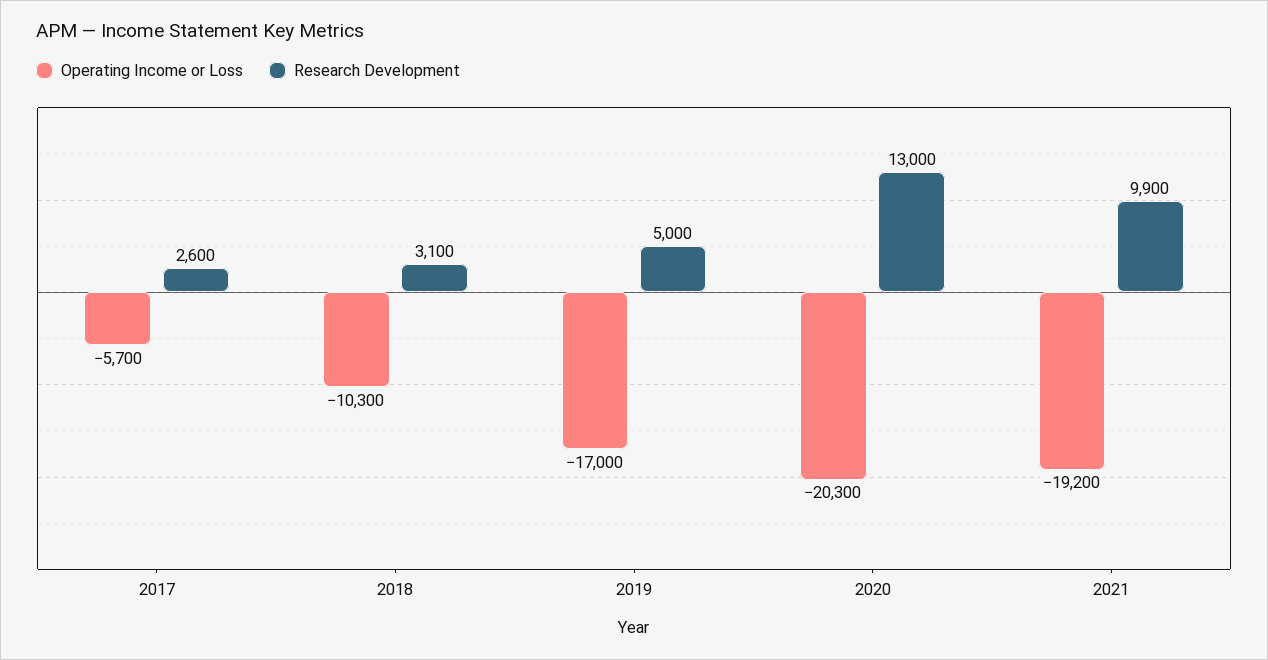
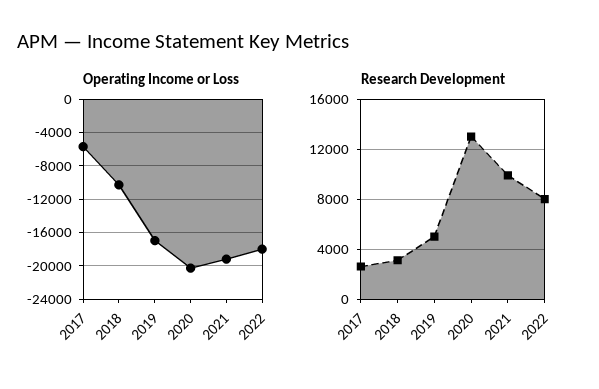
Operating Income or Loss, 2022: none -> -18000
Research Development, 2022: none -> 8000

